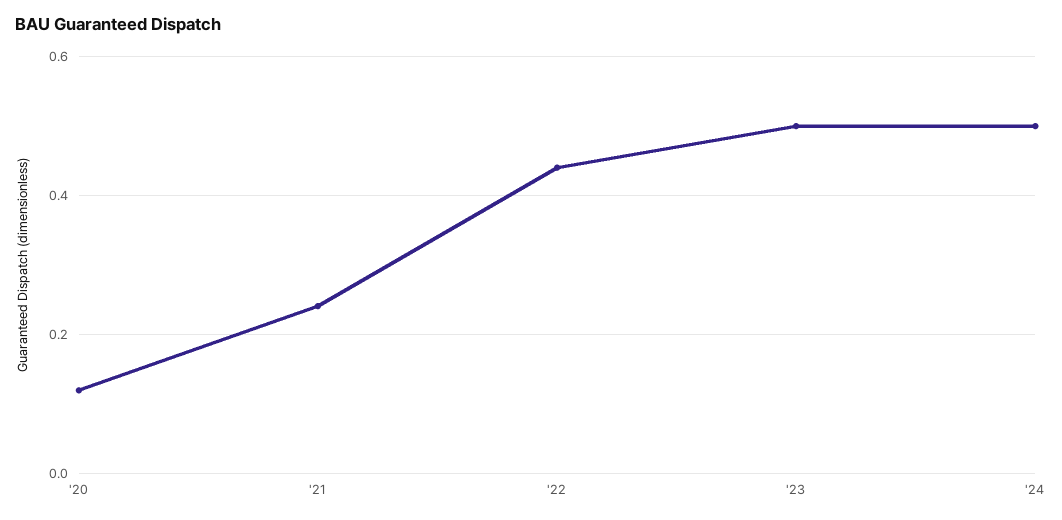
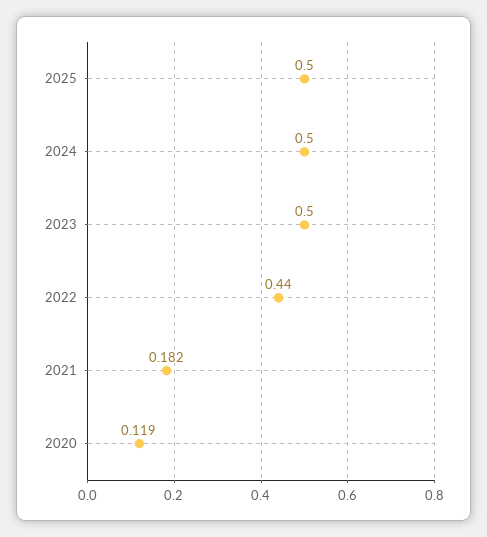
'21: 0.24 -> 0.182
2025: none -> 0.5

